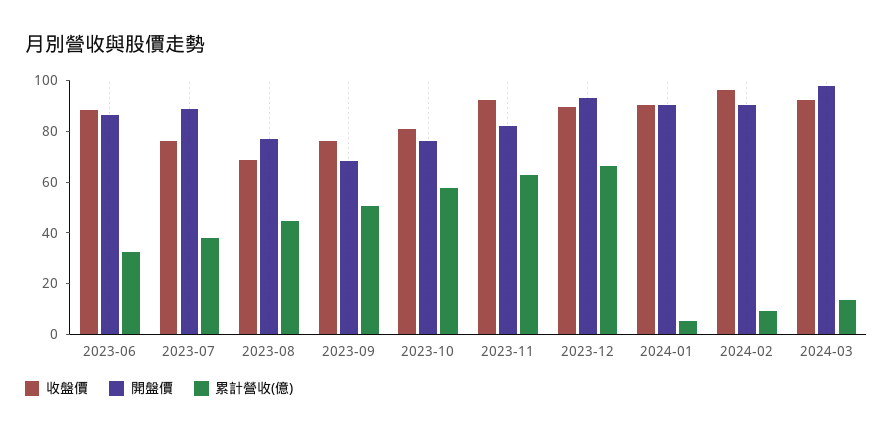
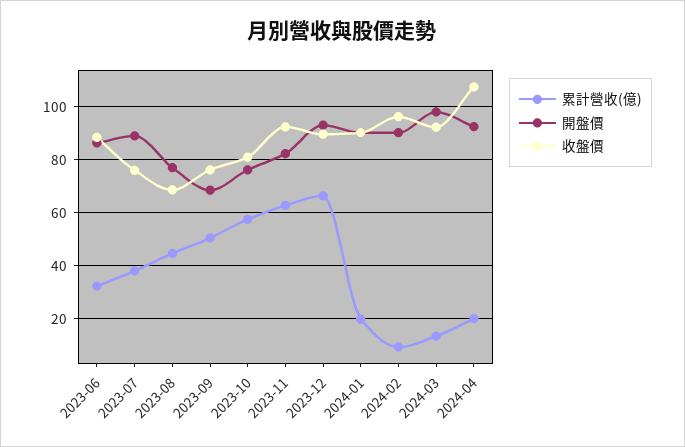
累計營收(億), 2024-01: 5 -> 20
累計營收(億), 2024-04: none -> 20
開盤價, 2024-04: none -> 92.5
收盤價, 2024-04: none -> 107.5

